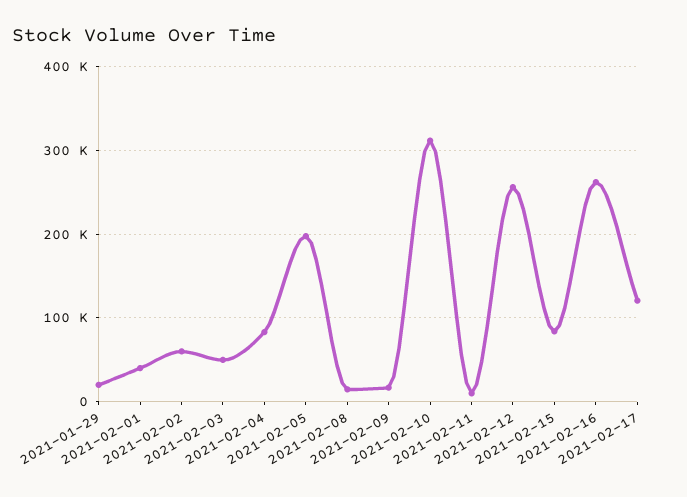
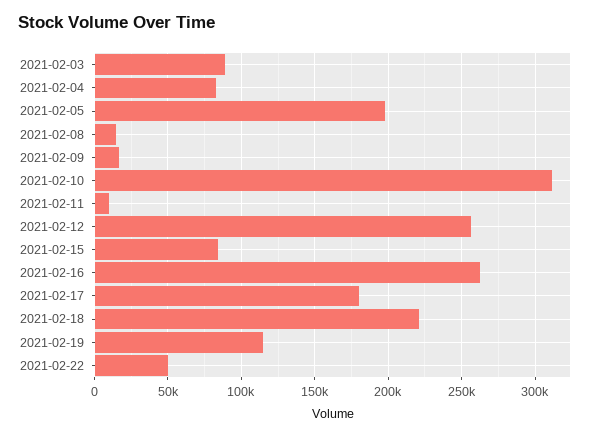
2021-01-29: 20000 -> none
2021-02-01: 40000 -> none
2021-02-02: 60000 -> none
2021-02-03: 50000 -> 90000
2021-02-17: 120000 -> 180000
2021-02-18: none -> 220000
2021-02-19: none -> 115000
2021-02-22: none -> 50000

